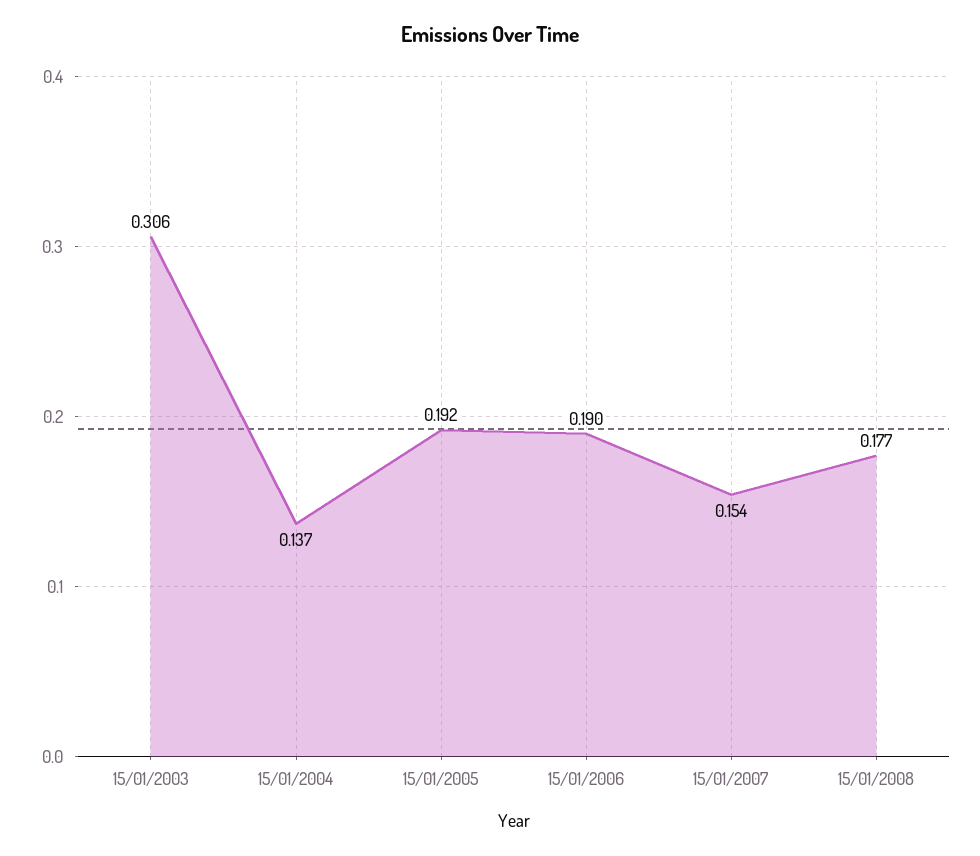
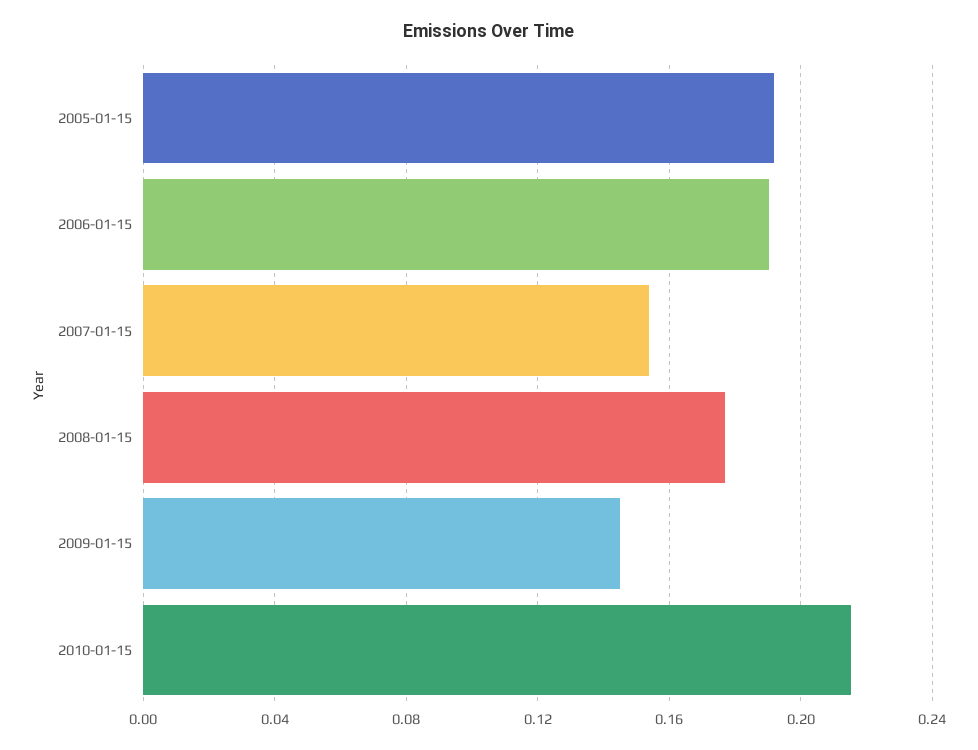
15/01/2003: 0.306 -> none
15/01/2004: 0.137 -> none
2009-01-15: none -> 0.145
2010-01-15: none -> 0.215

